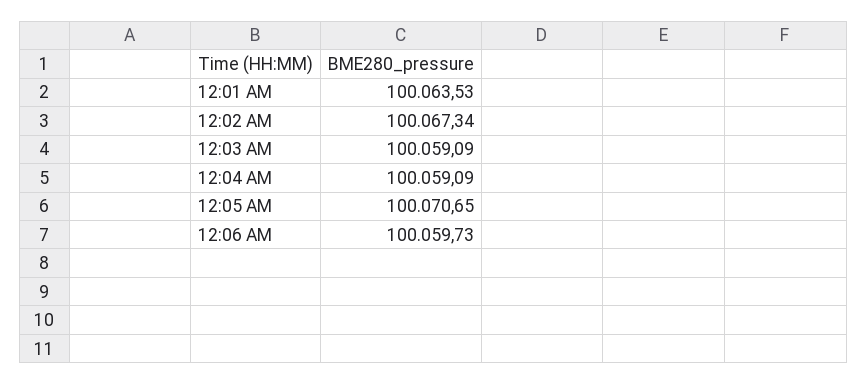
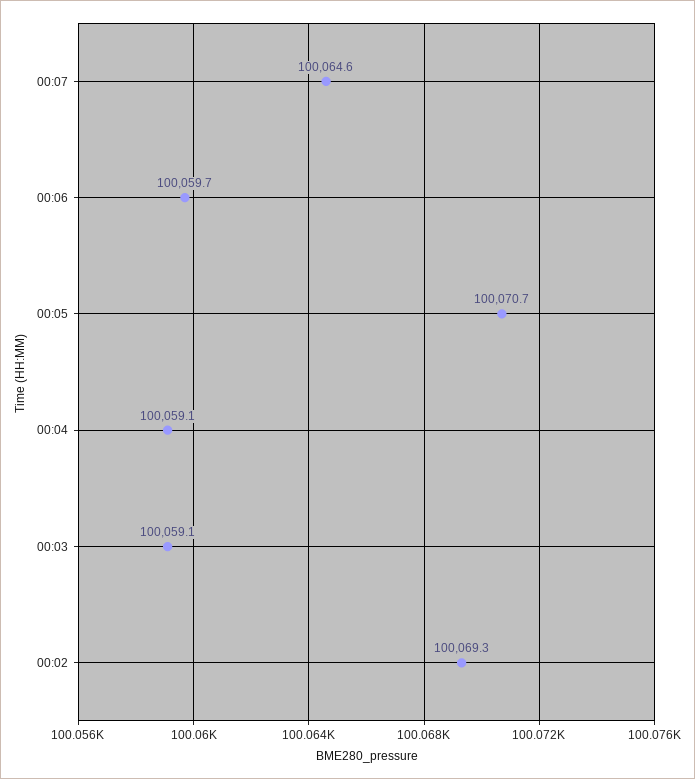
12:01 AM: 100063.53 -> none
12:02 AM: 100067.34 -> 100069.3
00:07: none -> 100064.6

